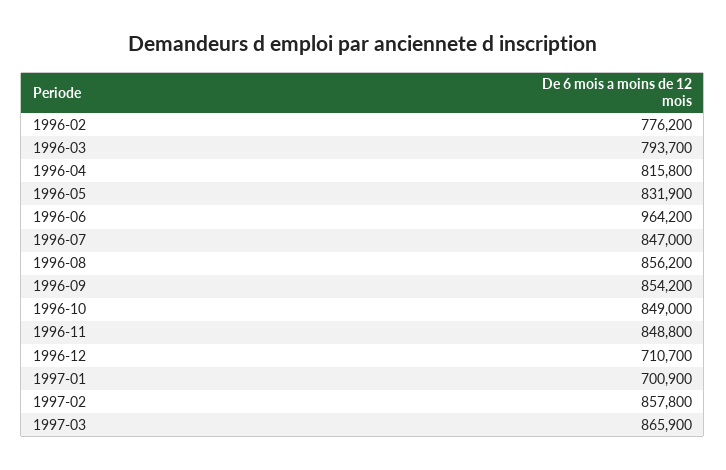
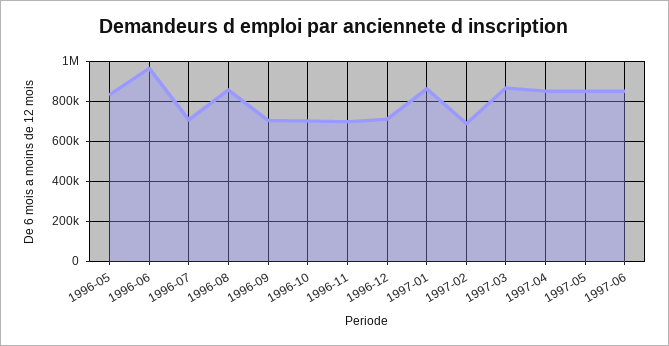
1996-02: 776200 -> none
1996-03: 793700 -> none
1996-04: 815800 -> none
1996-07: 847000 -> 700000
1996-09: 854200 -> 700000
1996-10: 849000 -> 700000
1996-11: 848800 -> 700000
1997-01: 700900 -> 850000
1997-02: 857800 -> 700000
1997-04: none -> 850000
1997-05: none -> 850000
1997-06: none -> 850000

